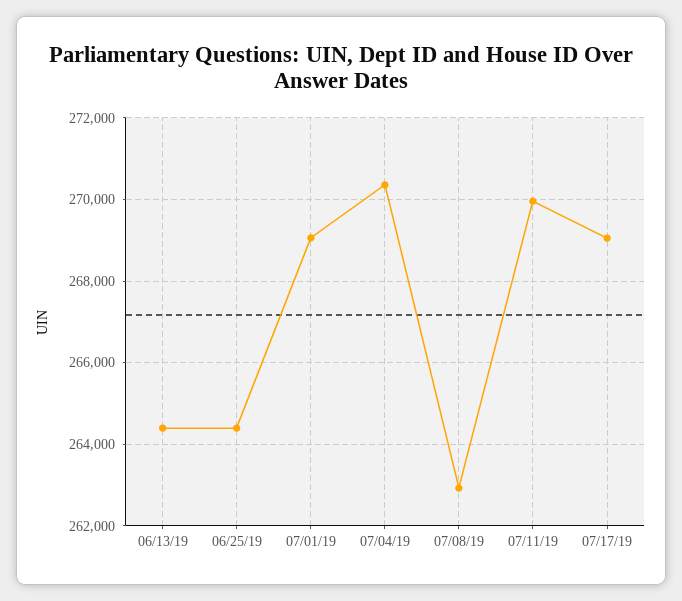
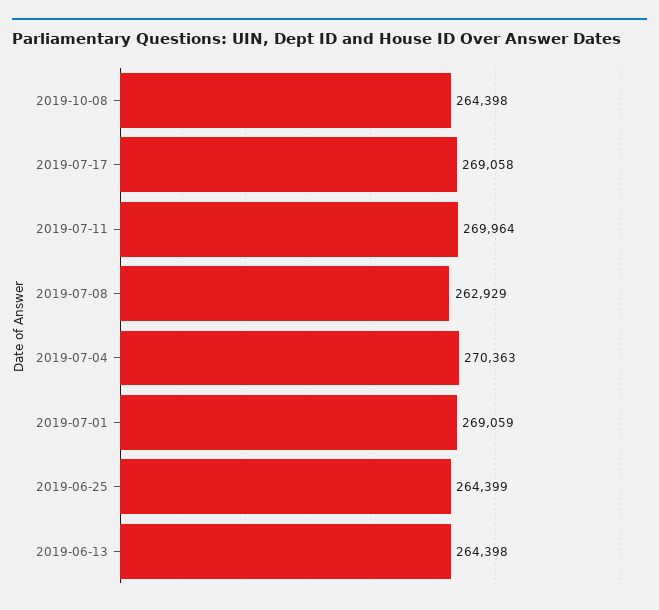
2019-10-08: none -> 264398

